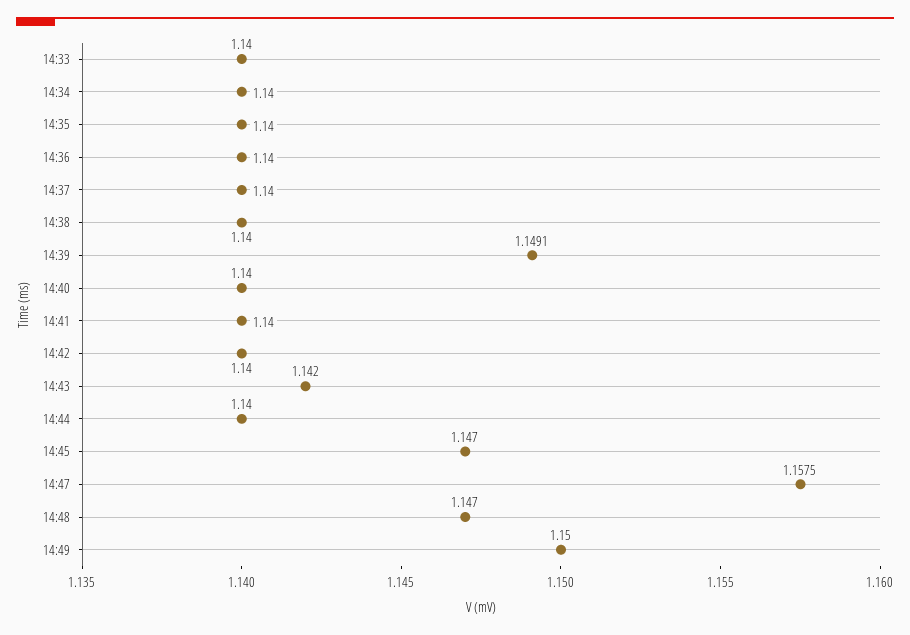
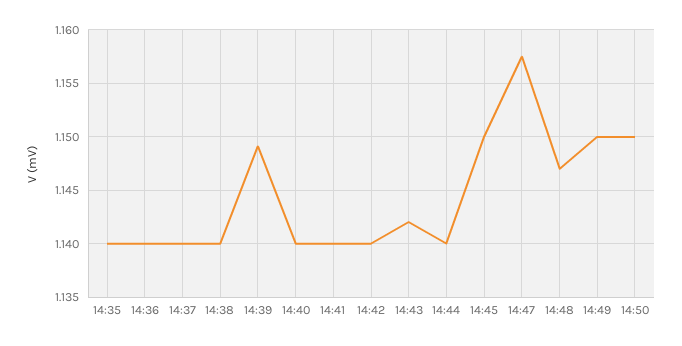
14:33: 1.14 -> none
14:34: 1.14 -> none
14:45: 1.147 -> 1.15
14:50: none -> 1.15

